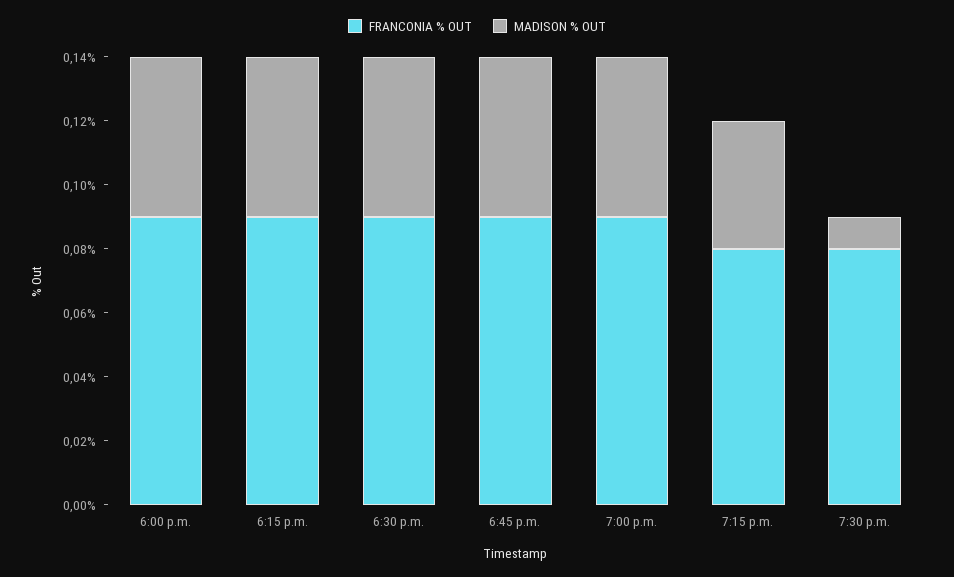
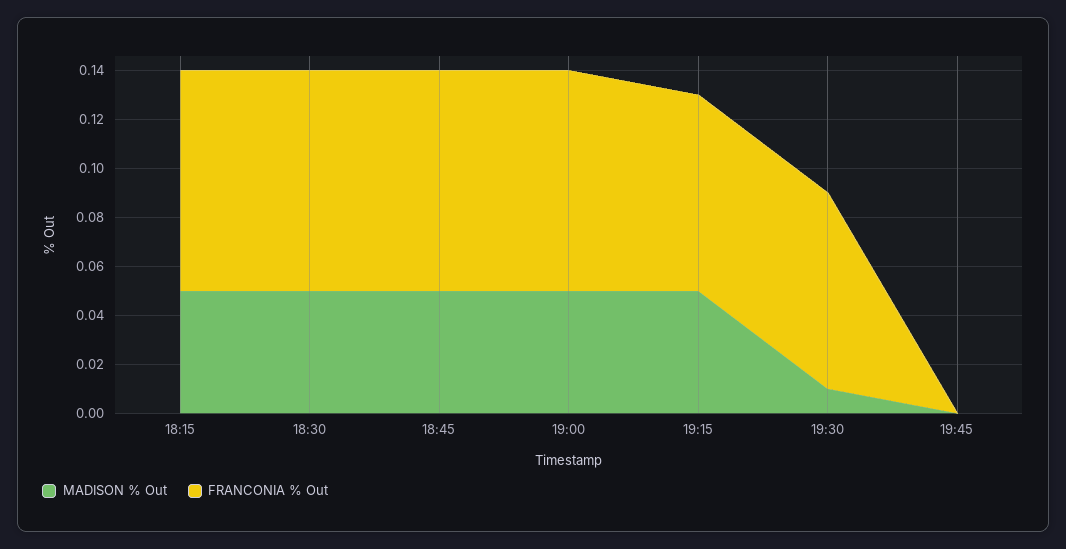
FRANCONIA % OUT, 6:00 p.m.: 0.09 -> none
MADISON % OUT, 6:00 p.m.: 0.05 -> none
MADISON % OUT, 7:15 p.m.: 0.04 -> 0.05
MADISON % OUT, 19:45: none -> 0
FRANCONIA % OUT, 19:45: none -> 0

